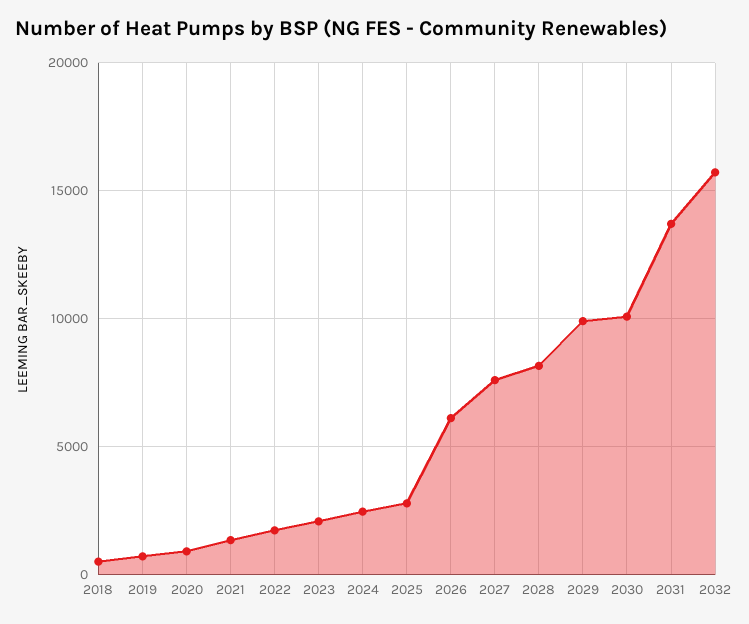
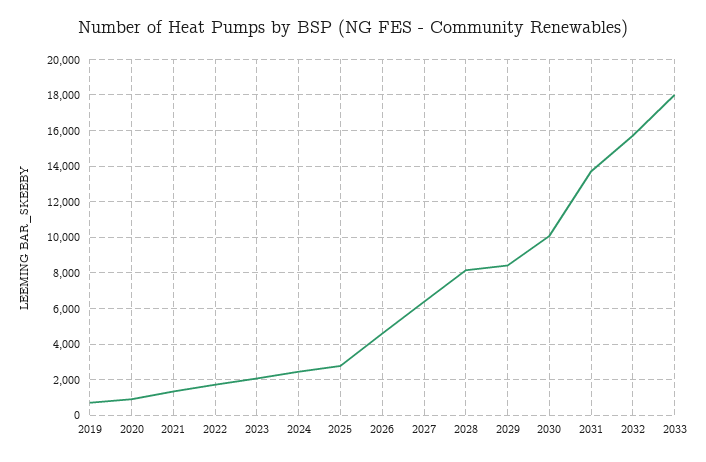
2018: 500 -> none
2026: 6000 -> 4500
2027: 7500 -> 6500
2029: 10000 -> 8500
2033: none -> 18000

